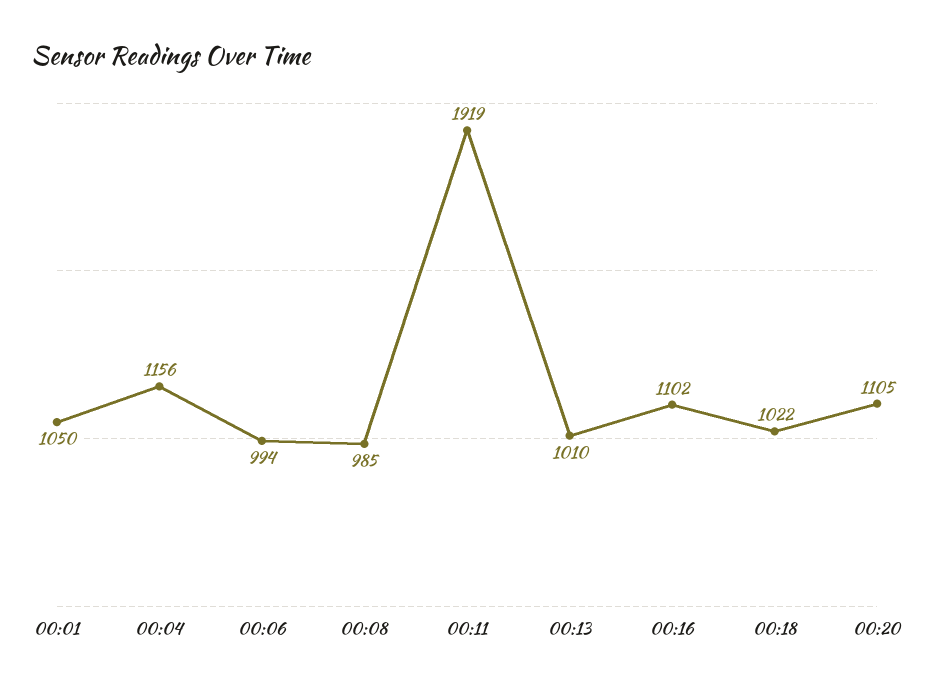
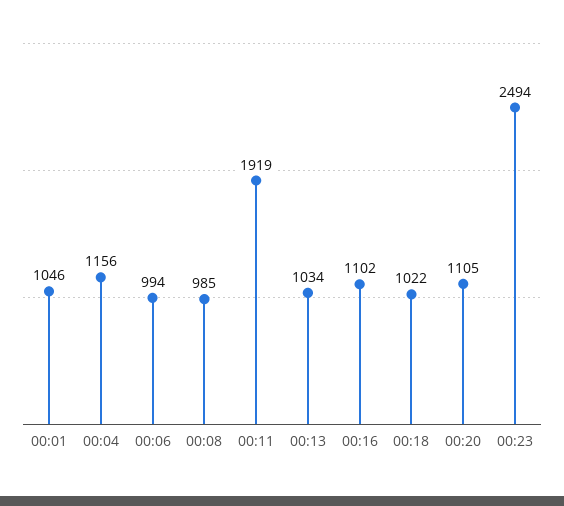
00:01: 1050 -> 1046
00:13: 1010 -> 1034
00:23: none -> 2494

